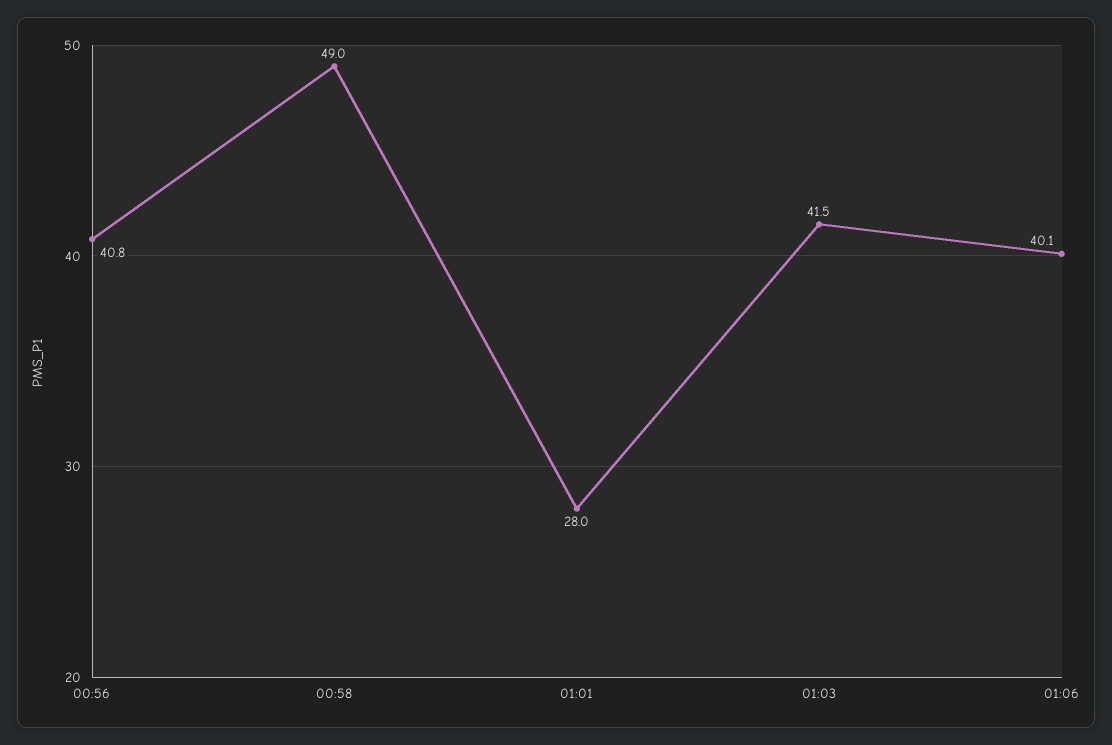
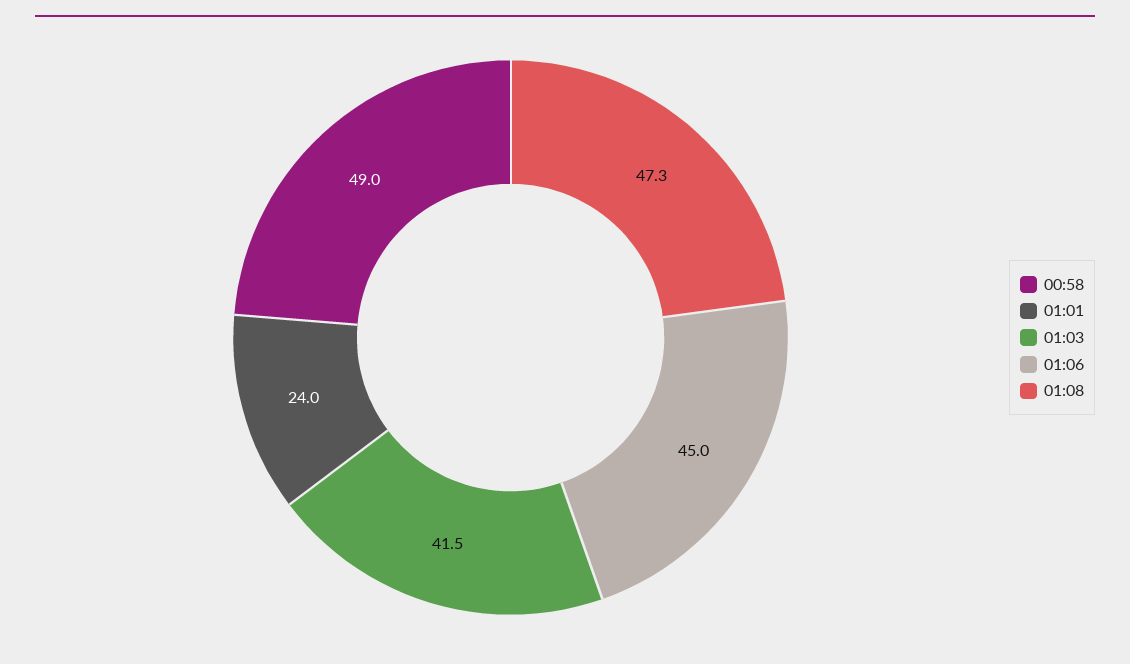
00:56: 40.8 -> none
01:01: 28 -> 24
01:06: 40.1 -> 45
01:08: none -> 47.3

